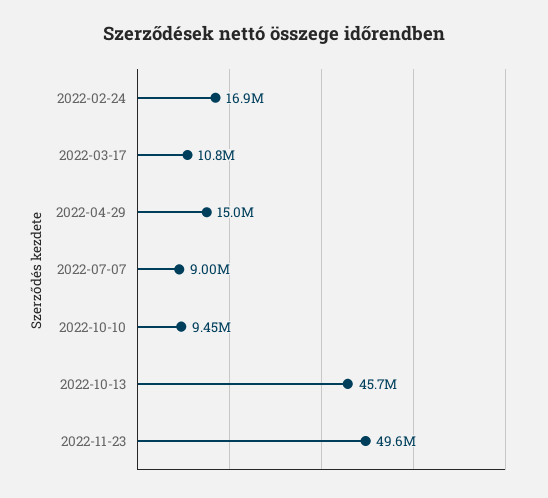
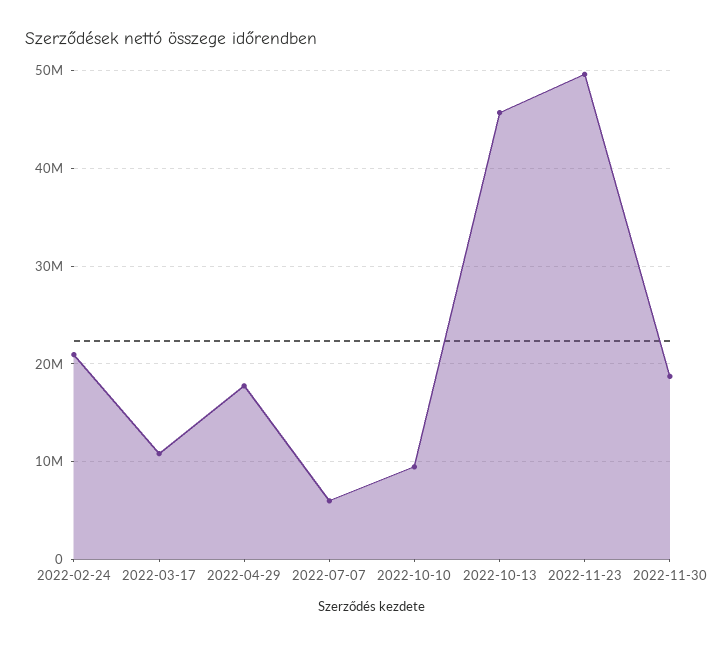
2022-02-24: 16900000 -> 21000000
2022-04-29: 15000000 -> 18000000
2022-07-07: 9000000 -> 6000000
2022-11-30: none -> 19000000

